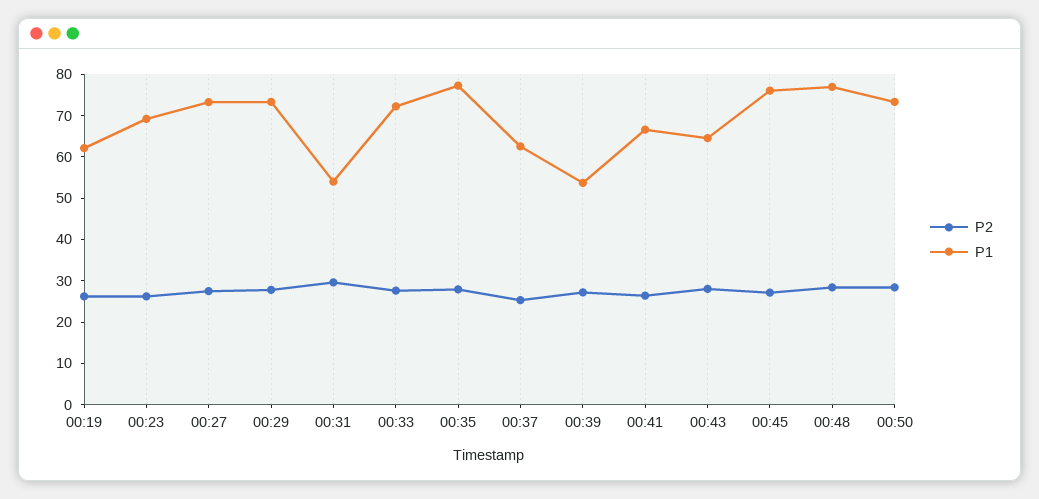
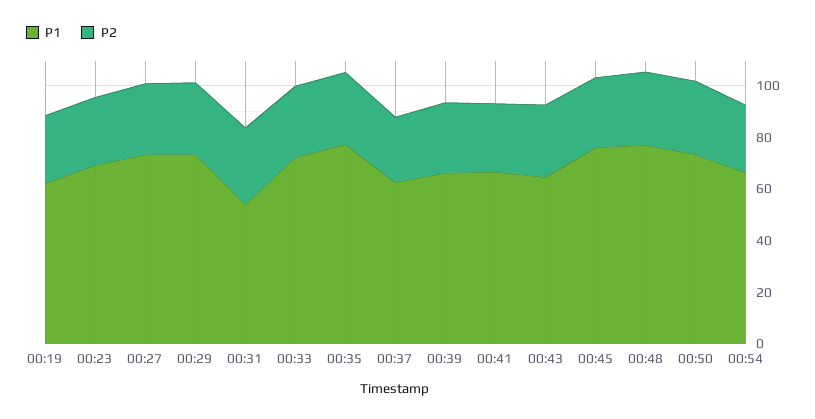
P1, 00:39: 54 -> 65
P1, 00:54: none -> 65
P2, 00:54: none -> 25

